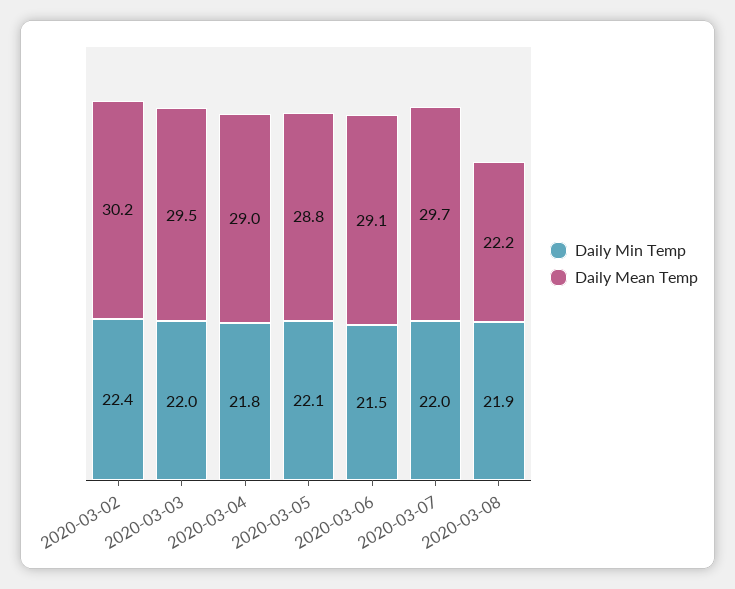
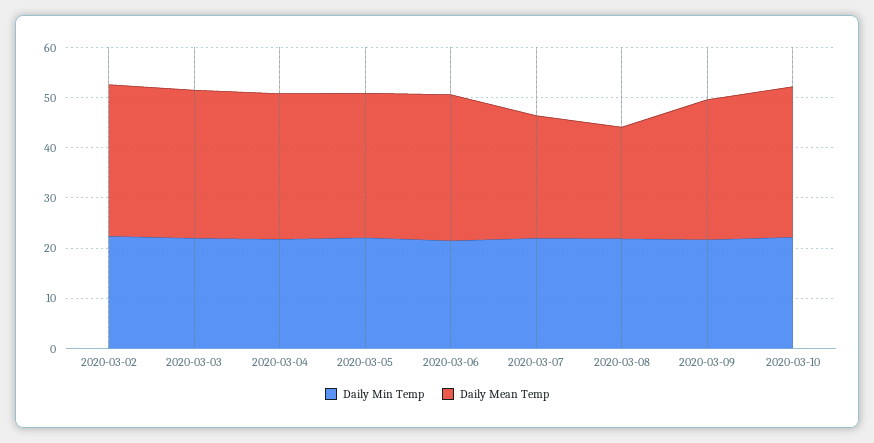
Daily Mean Temp, 2020-03-07: 29.7 -> 24
Daily Min Temp, 2020-03-09: none -> 22
Daily Mean Temp, 2020-03-09: none -> 28
Daily Min Temp, 2020-03-10: none -> 22
Daily Mean Temp, 2020-03-10: none -> 30

